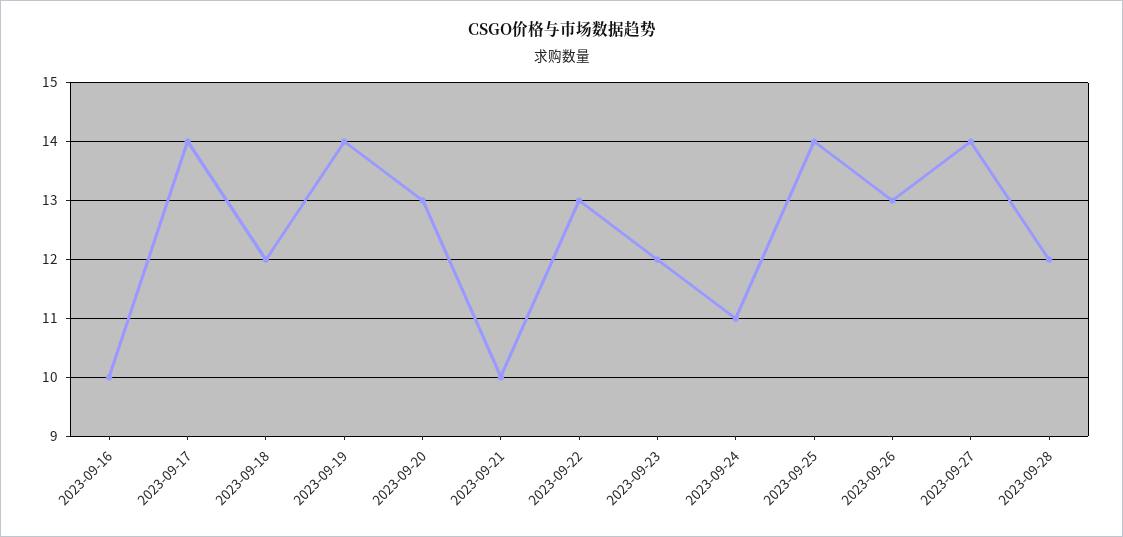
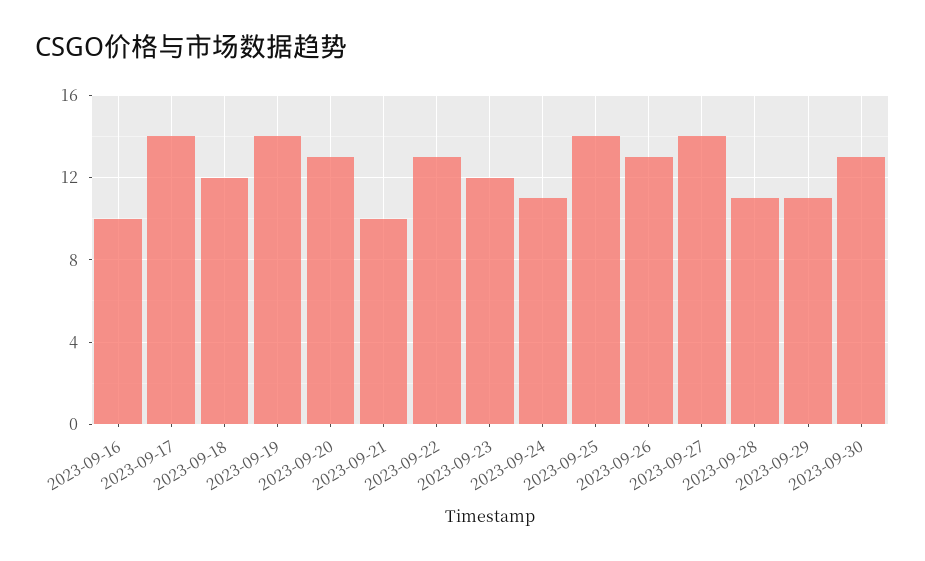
2023-09-28: 12 -> 11
2023-09-29: none -> 11
2023-09-30: none -> 13

